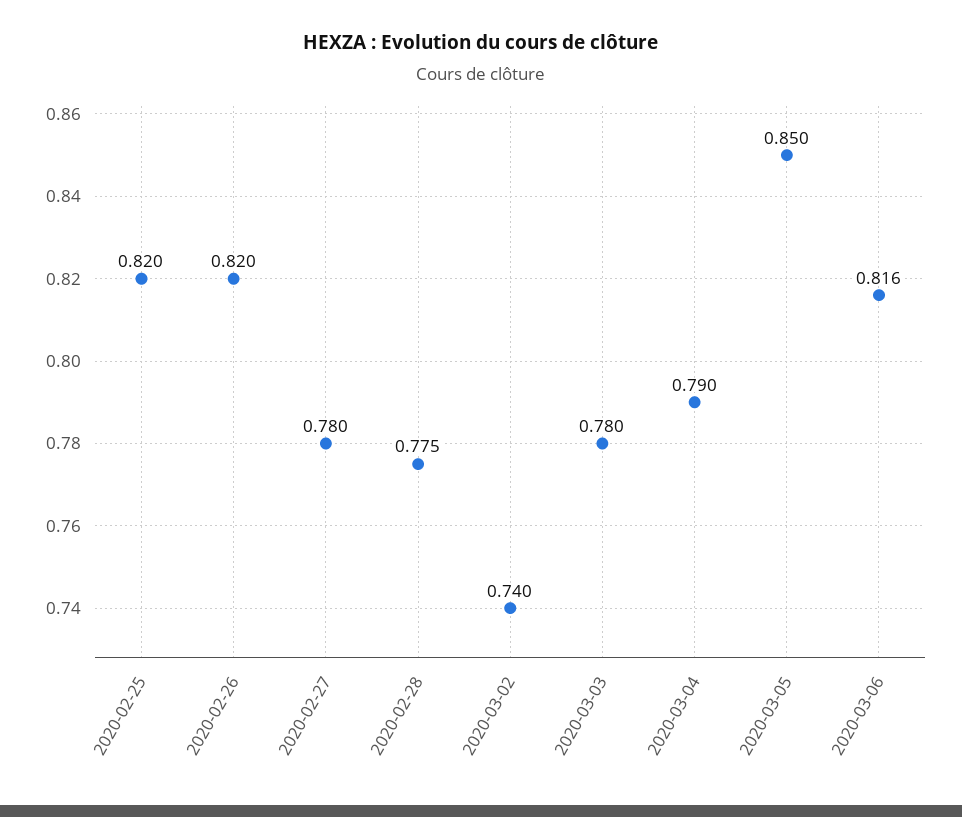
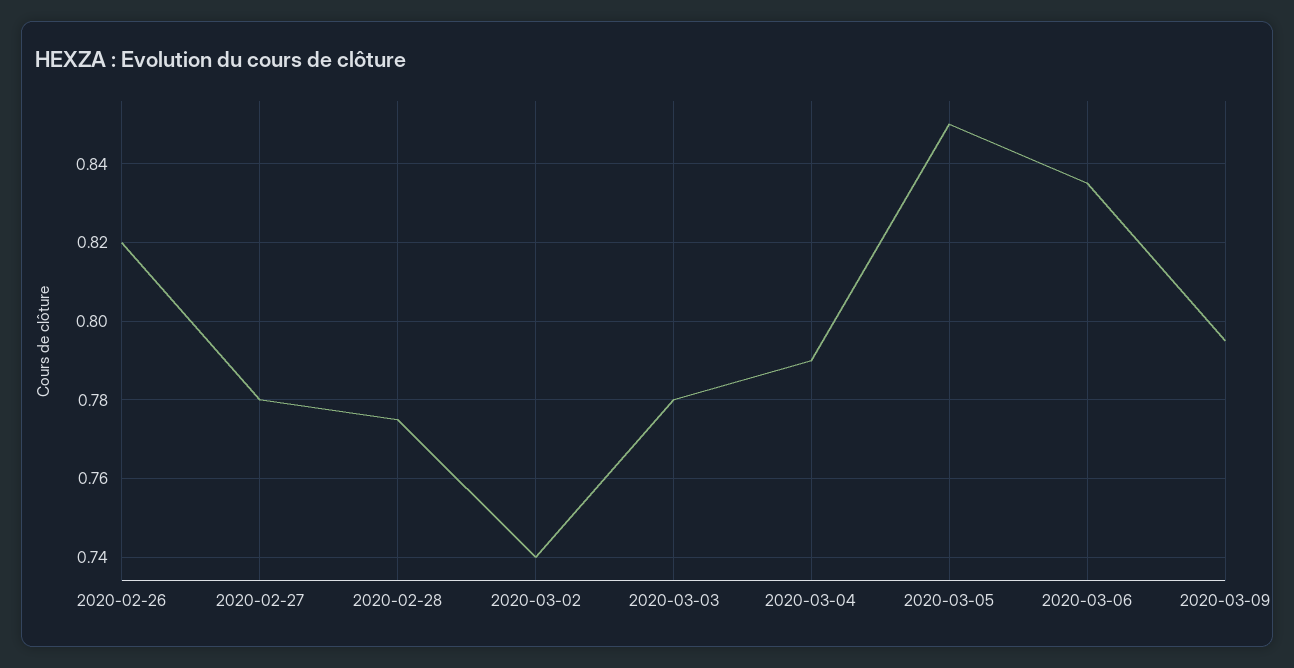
2020-02-25: 0.82 -> none
2020-03-06: 0.816 -> 0.835
2020-03-09: none -> 0.795

